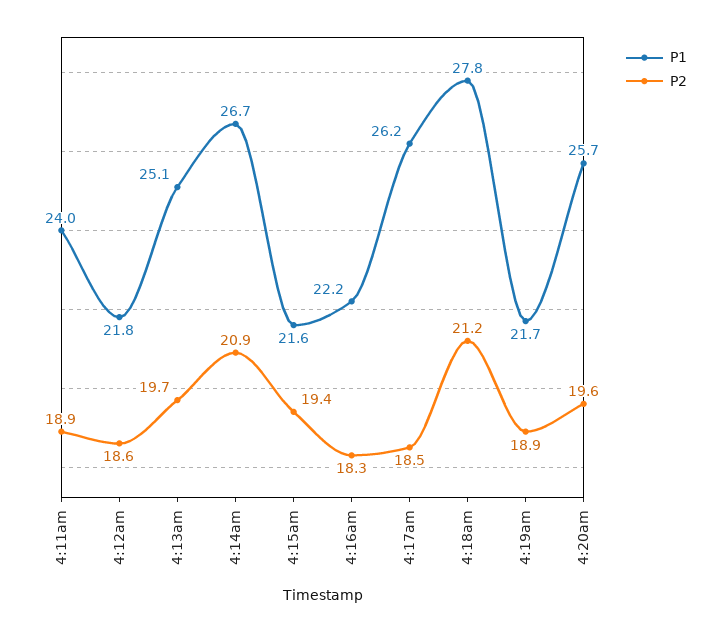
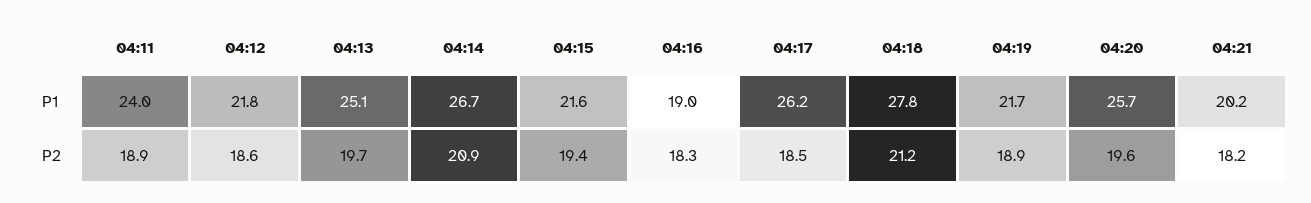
P1, 4:16am: 22.2 -> 19
P1, 04:21: none -> 20.2
P2, 04:21: none -> 18.2

